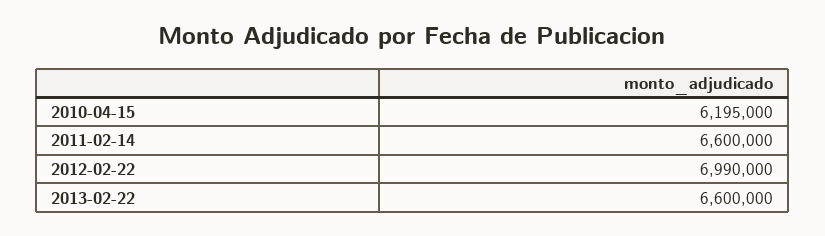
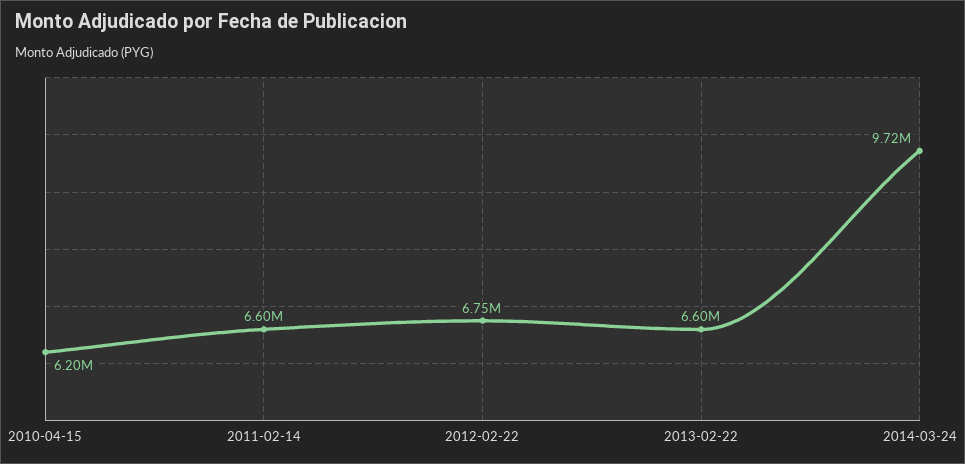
2012-02-22: 6990000 -> 6750000
2014-03-24: none -> 9720000

